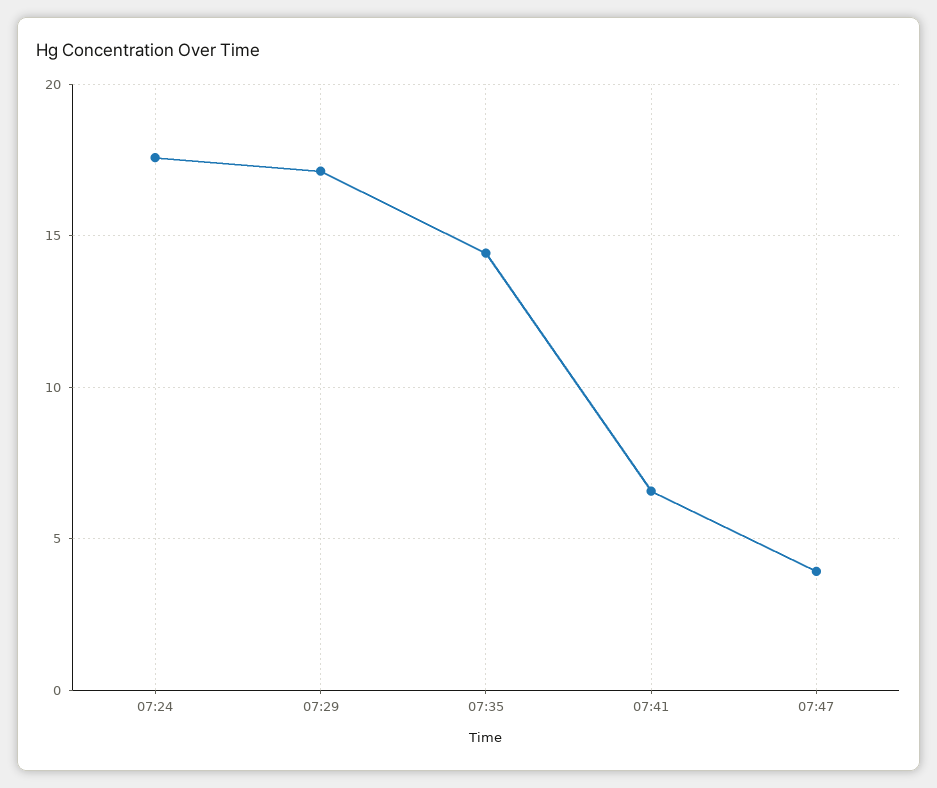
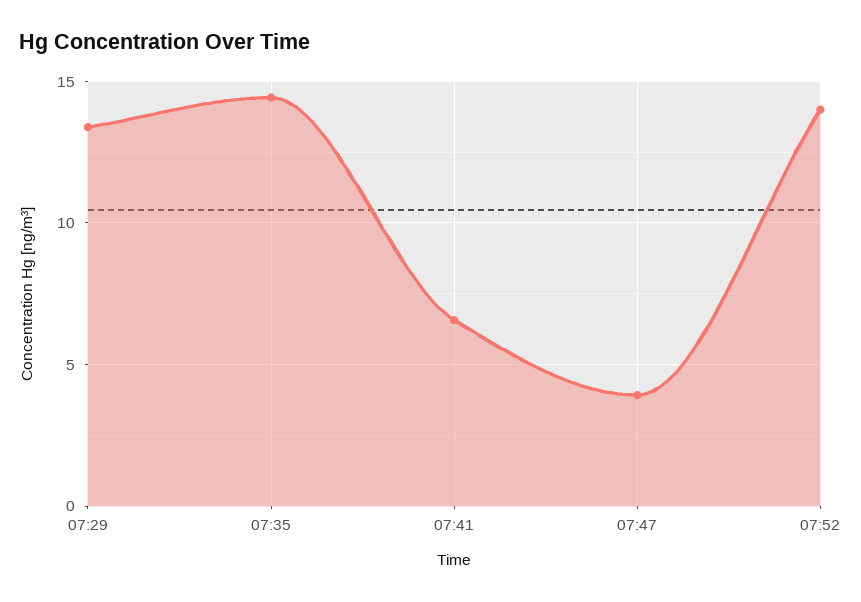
07:24: 17.5 -> none
07:29: 17 -> 13.5
07:52: none -> 14

